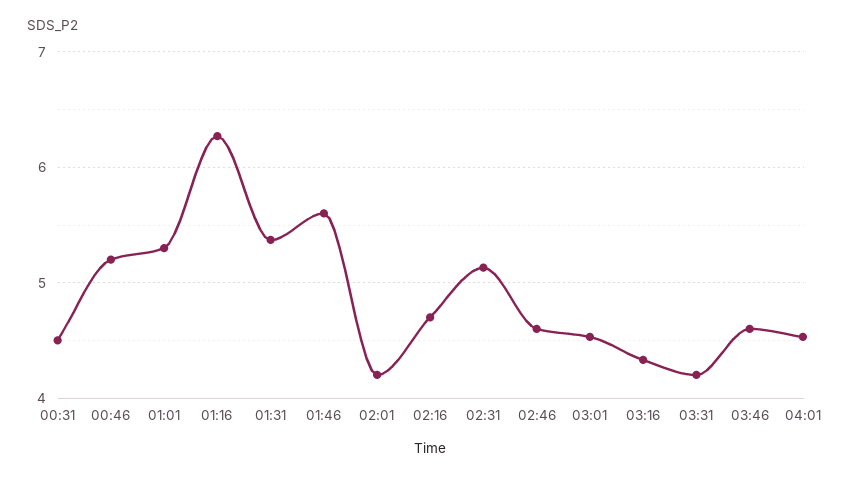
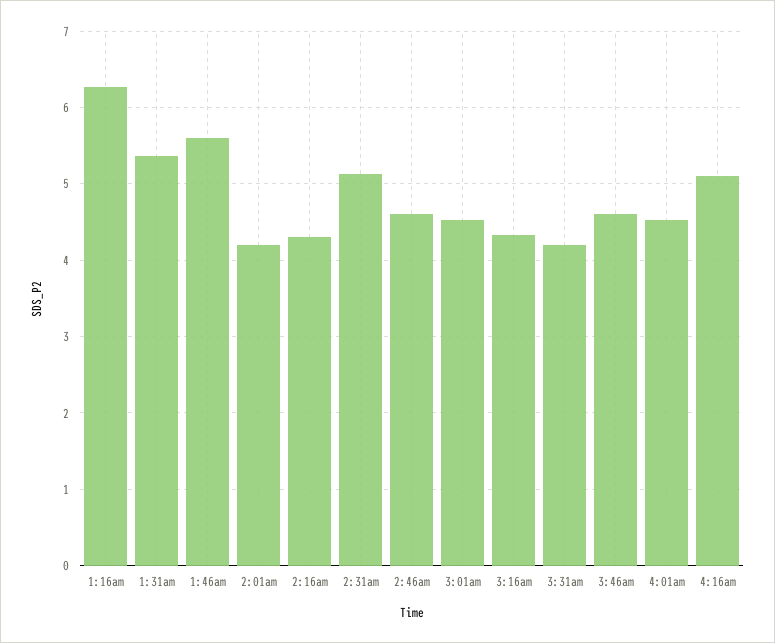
00:31: 4.5 -> none
00:46: 5.2 -> none
01:01: 5.3 -> none
02:16: 4.7 -> 4.3
4:16am: none -> 5.1

